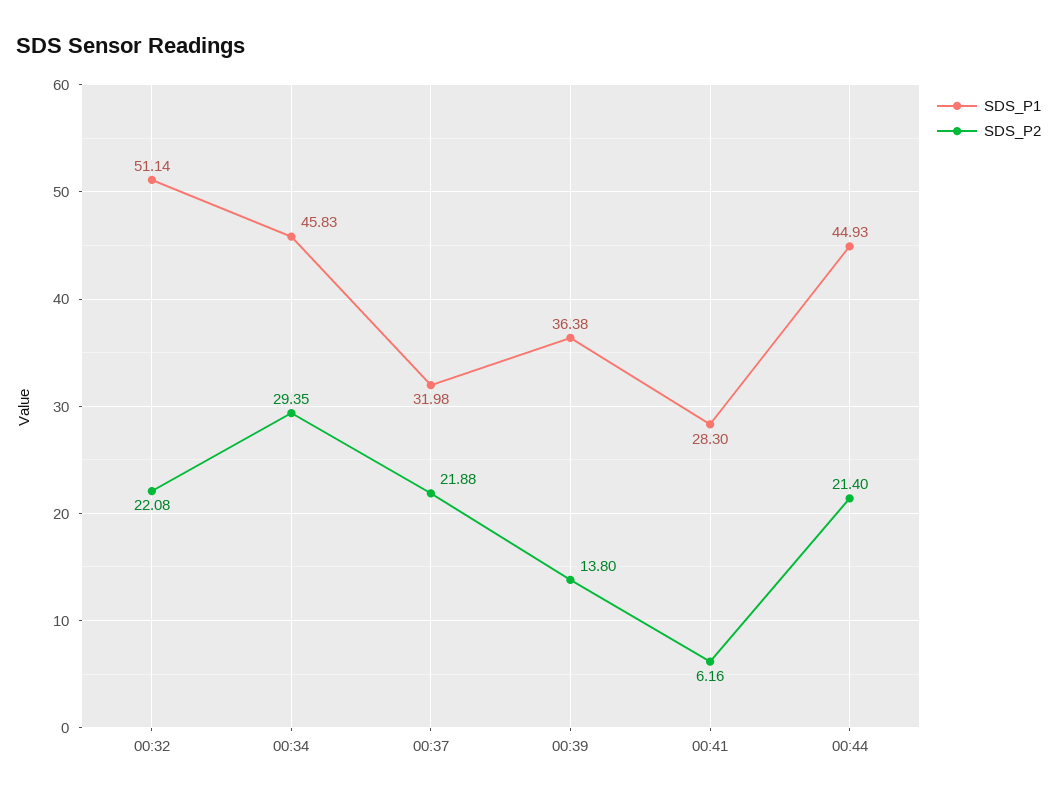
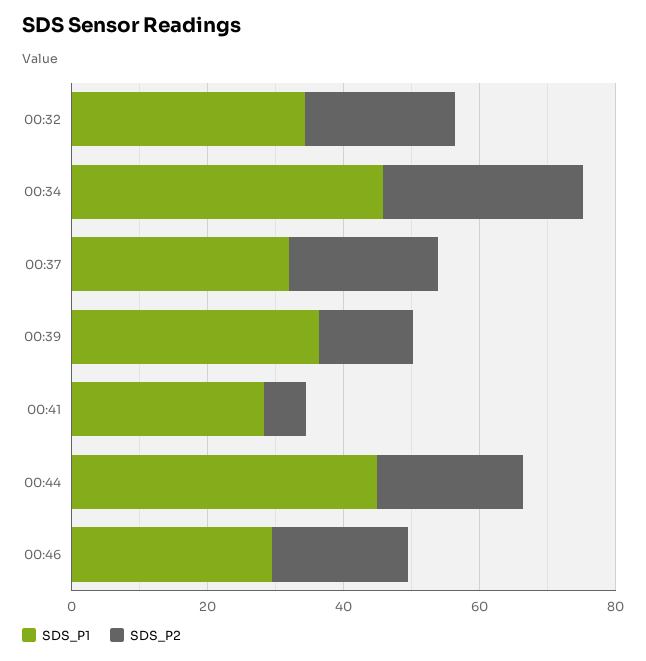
SDS_P1, 00:32: 51.14 -> 35
SDS_P1, 00:46: none -> 30
SDS_P2, 00:46: none -> 20

